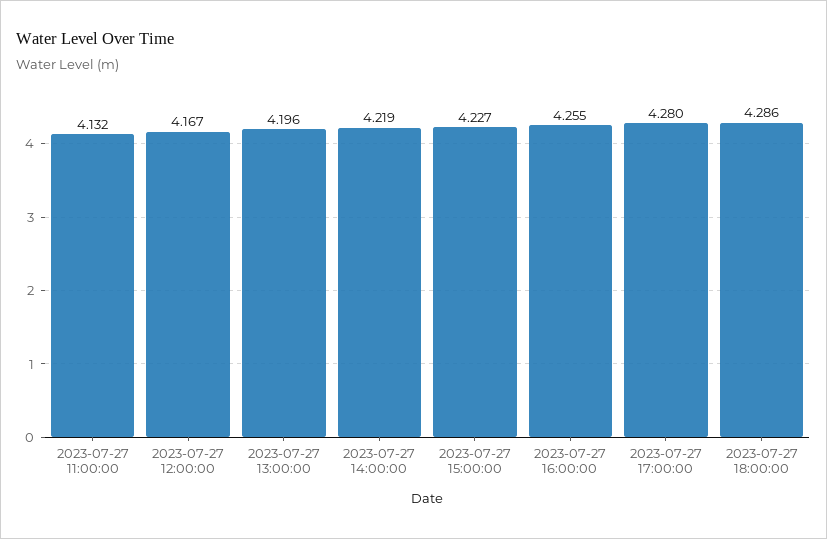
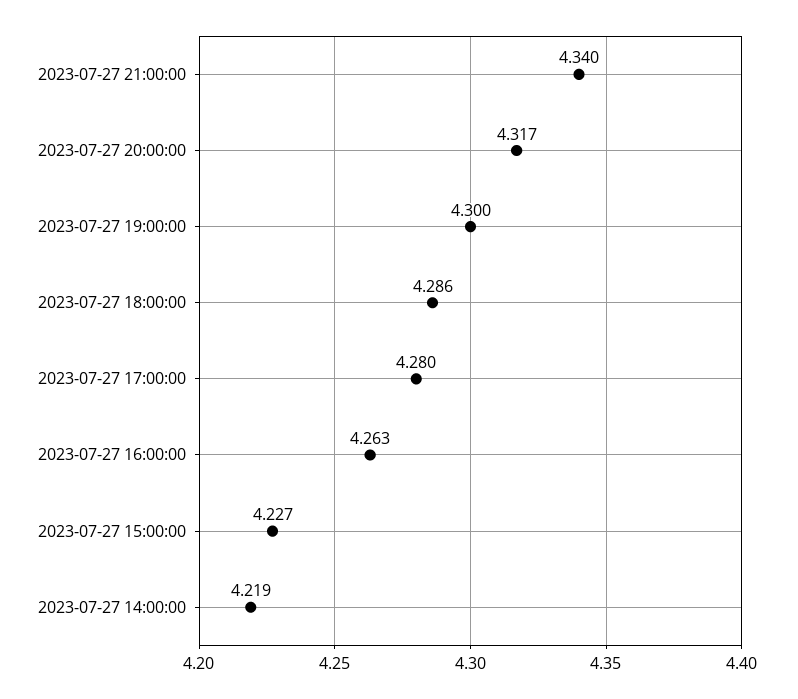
2023-07-27 11:00:00: 4.132 -> none
2023-07-27 12:00:00: 4.167 -> none
2023-07-27 13:00:00: 4.196 -> none
2023-07-27 16:00:00: 4.255 -> 4.263
2023-07-27 21:00:00: none -> 4.34
2023-07-27 20:00:00: none -> 4.317
2023-07-27 19:00:00: none -> 4.3

